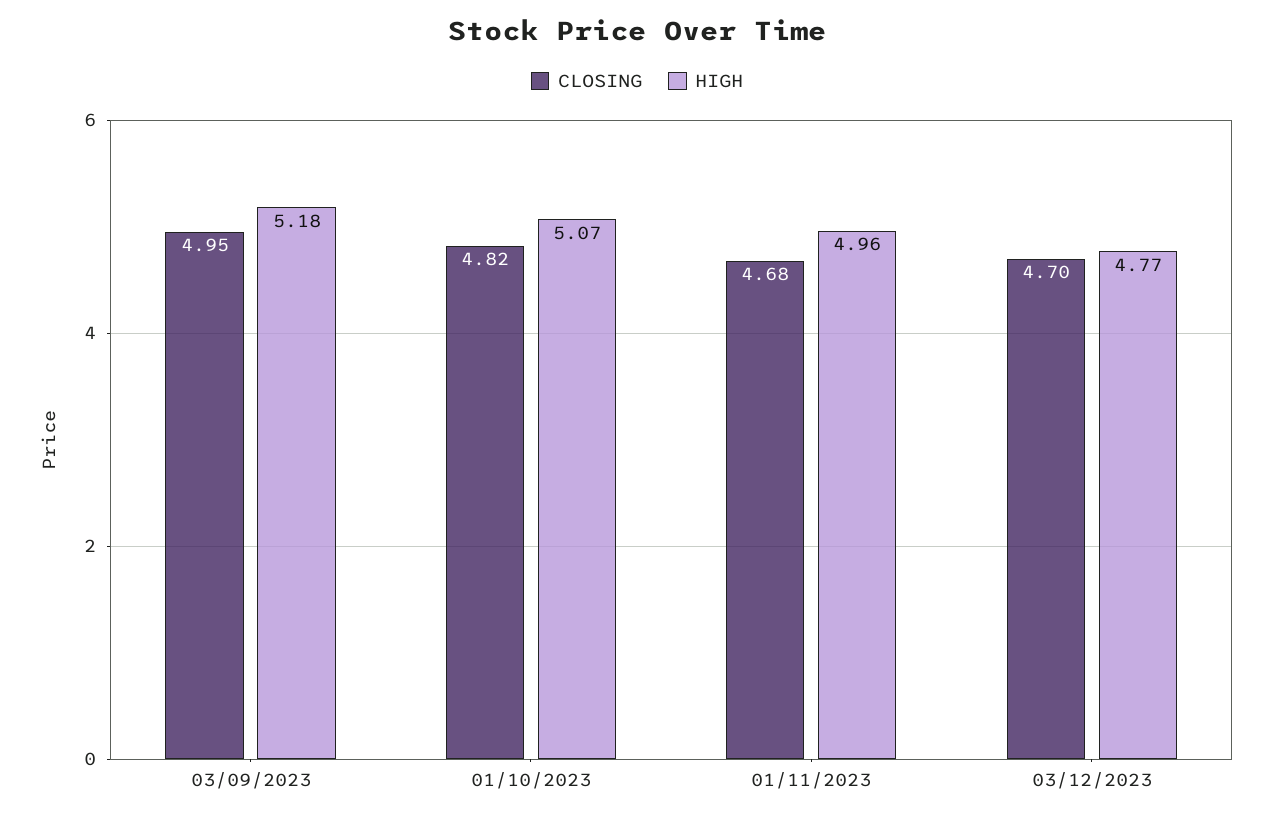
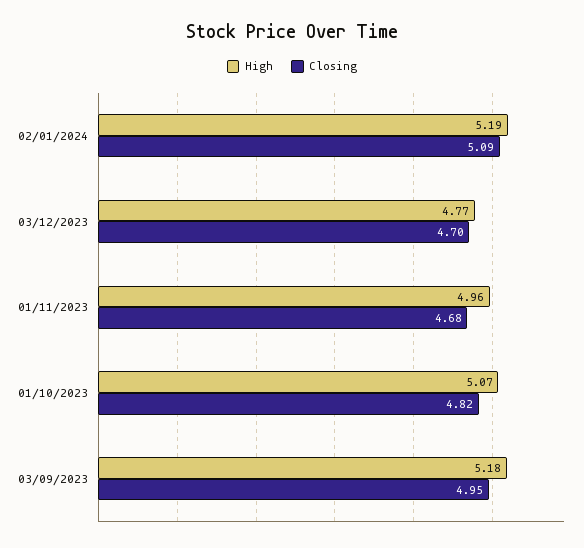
HIGH, 02/01/2024: none -> 5.19
CLOSING, 02/01/2024: none -> 5.09

